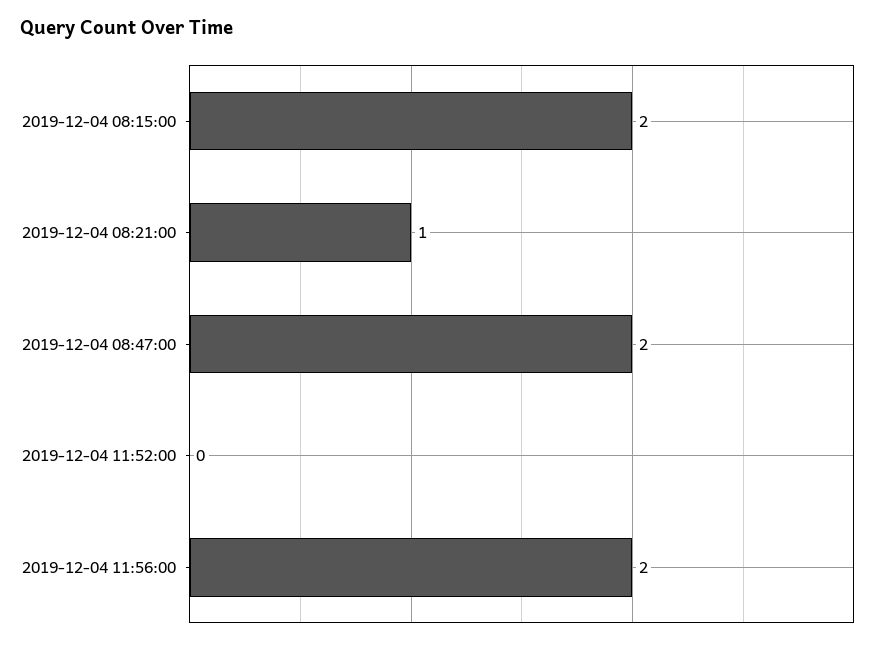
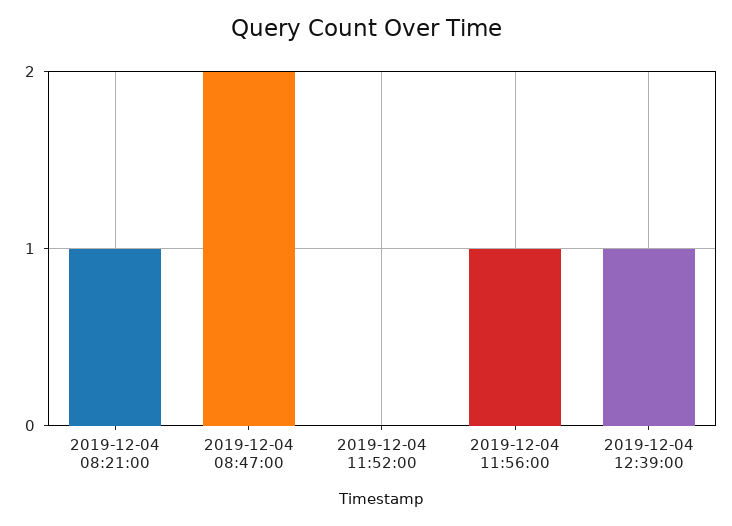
2019-12-04 08:15:00: 2 -> none
2019-12-04 11:56:00: 2 -> 1
2019-12-04 12:39:00: none -> 1

